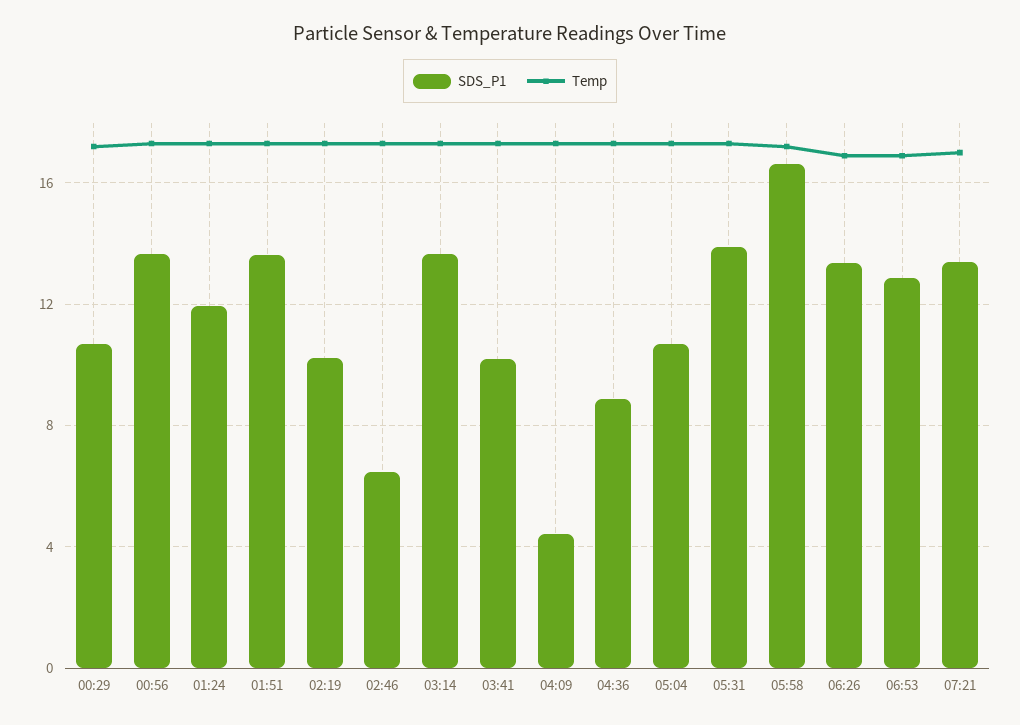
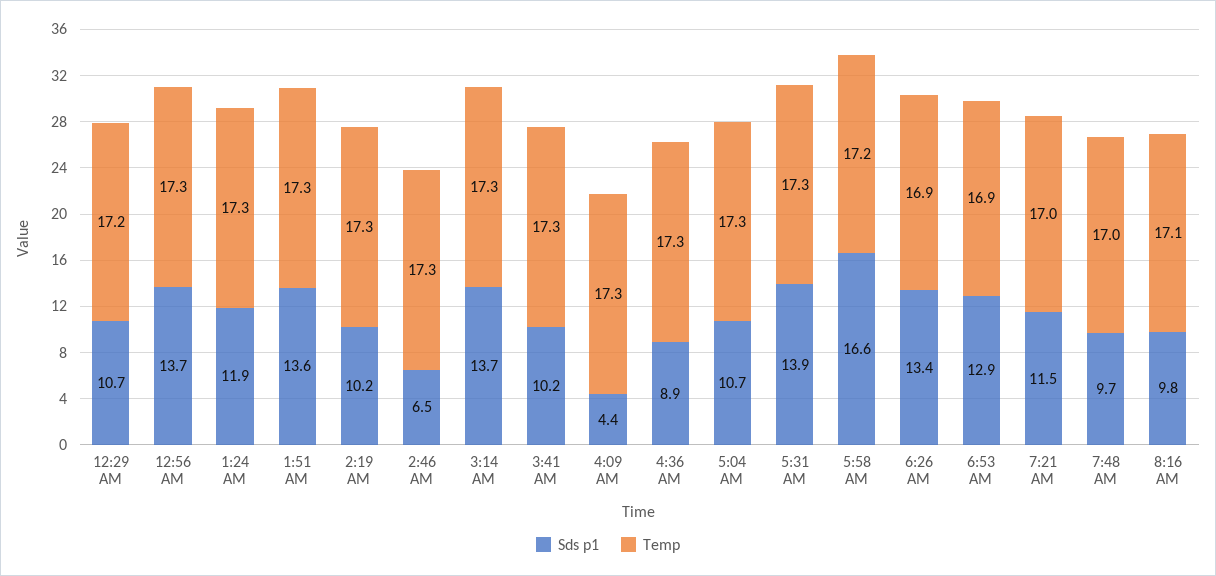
SDS_P1, 07:21: 13.5 -> 11.5
SDS_P1, 7:48 AM: none -> 9.7
Temp, 7:48 AM: none -> 17
SDS_P1, 8:16 AM: none -> 9.8
Temp, 8:16 AM: none -> 17.1

